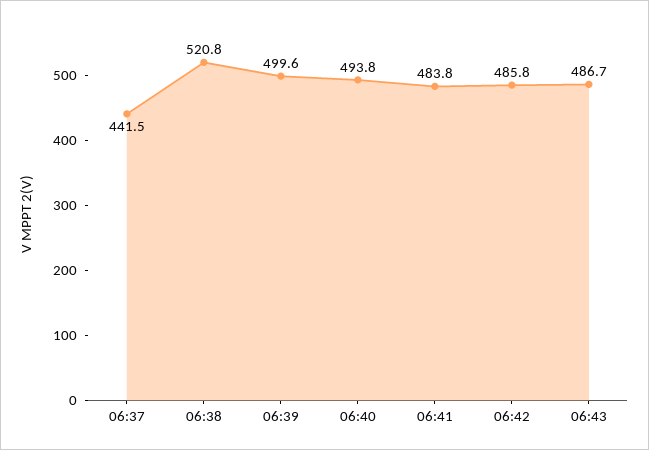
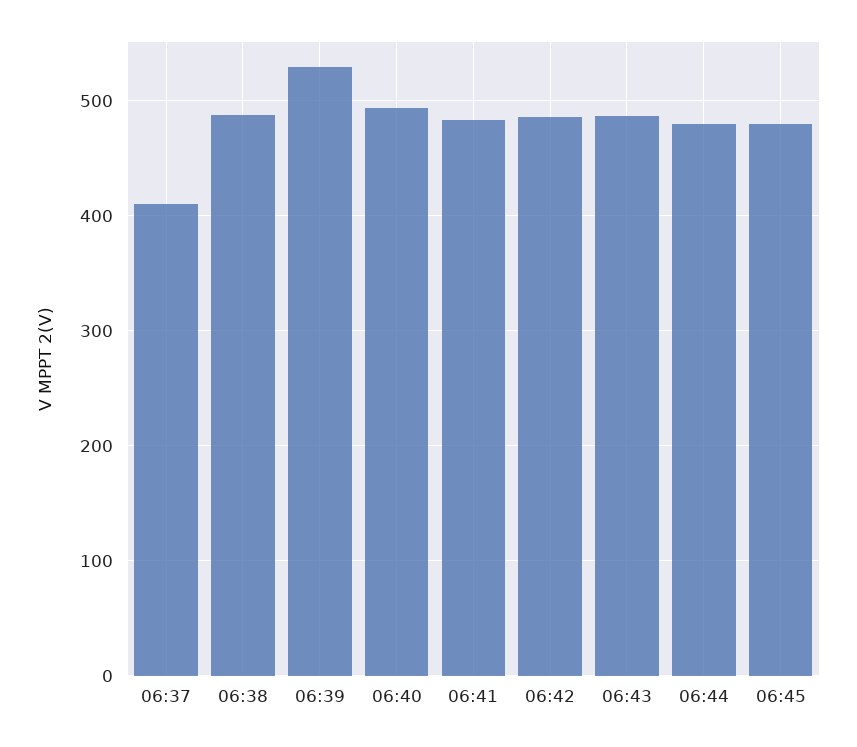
06:37: 441.5 -> 410
06:38: 520.8 -> 490
06:39: 499.6 -> 530
06:44: none -> 480
06:45: none -> 480

